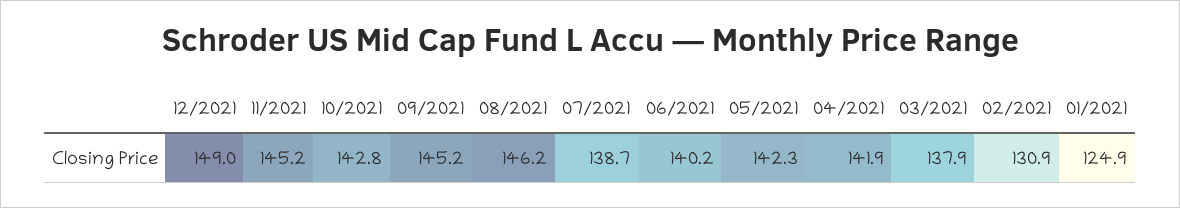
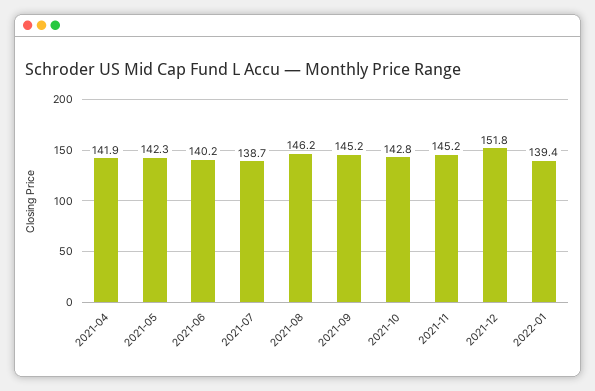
12/2021: 149 -> 151.8
03/2021: 137.9 -> none
02/2021: 130.9 -> none
01/2021: 124.9 -> none
2022-01: none -> 139.4

